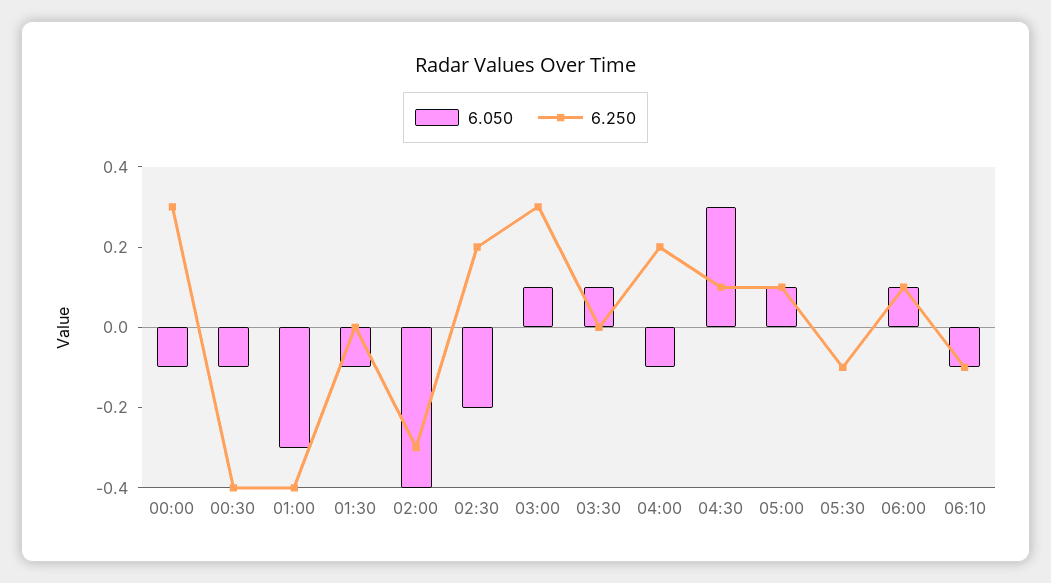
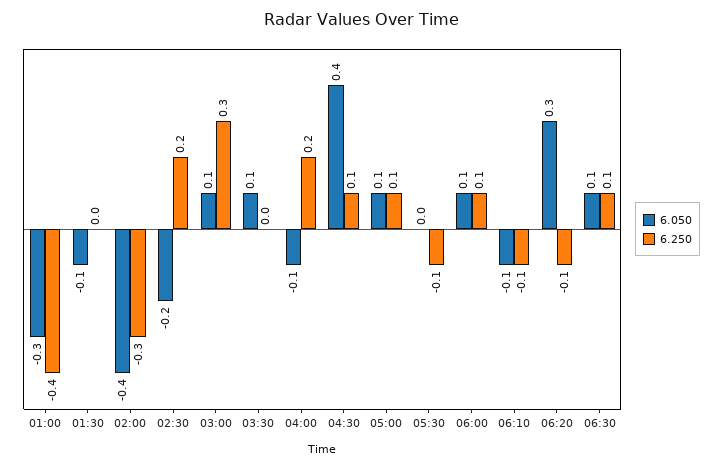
6.050, 00:00: -0.1 -> none
6.250, 00:00: 0.3 -> none
6.050, 00:30: -0.1 -> none
6.250, 00:30: -0.4 -> none
6.050, 04:30: 0.3 -> 0.4
6.050, 06:20: none -> 0.3
6.250, 06:20: none -> -0.1
6.050, 06:30: none -> 0.1
6.250, 06:30: none -> 0.1

